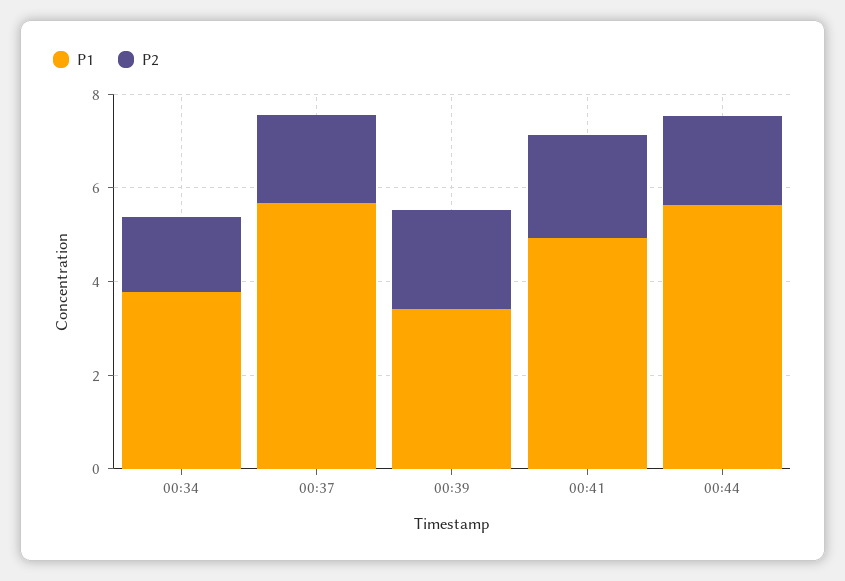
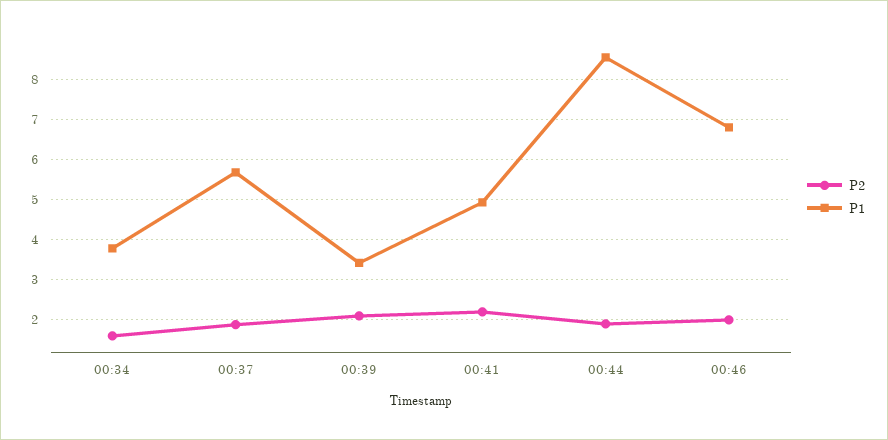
P1, 00:44: 5.5 -> 8.6
P2, 00:46: none -> 2
P1, 00:46: none -> 6.8

